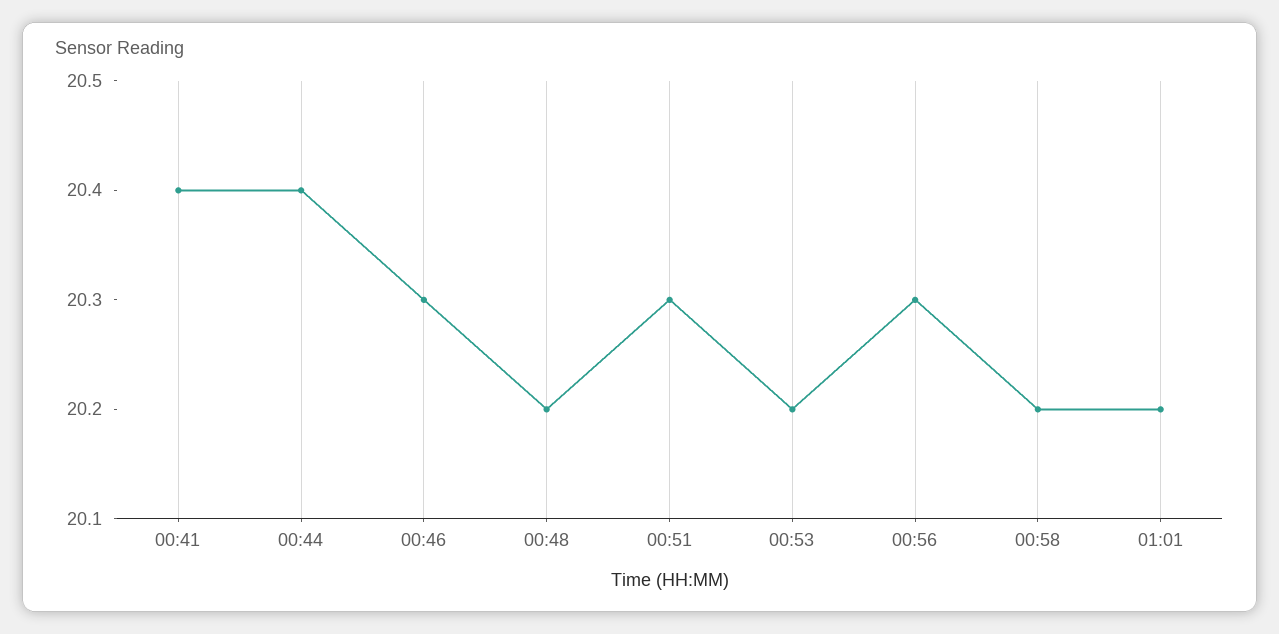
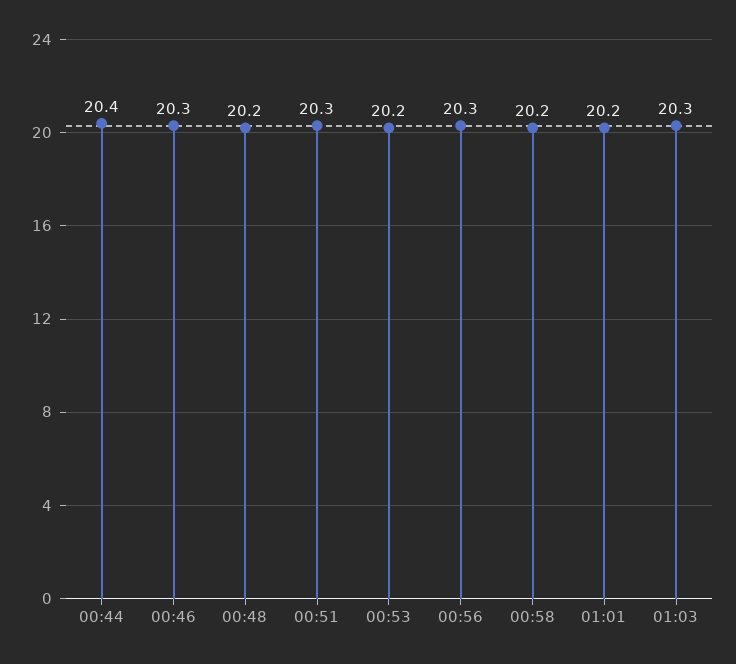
00:41: 20.4 -> none
01:03: none -> 20.3

